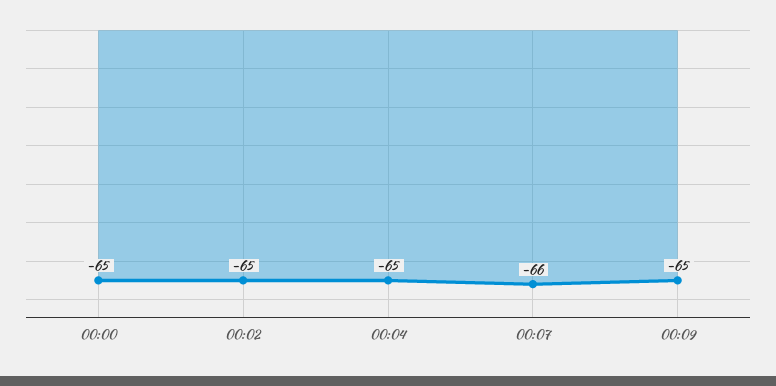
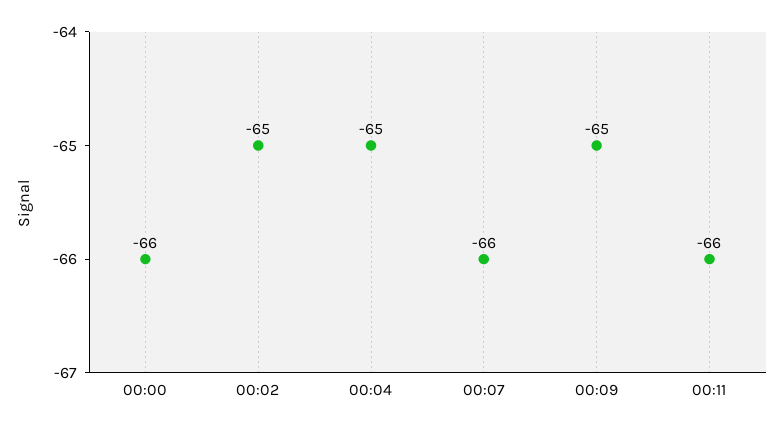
00:00: -65 -> -66
00:11: none -> -66

